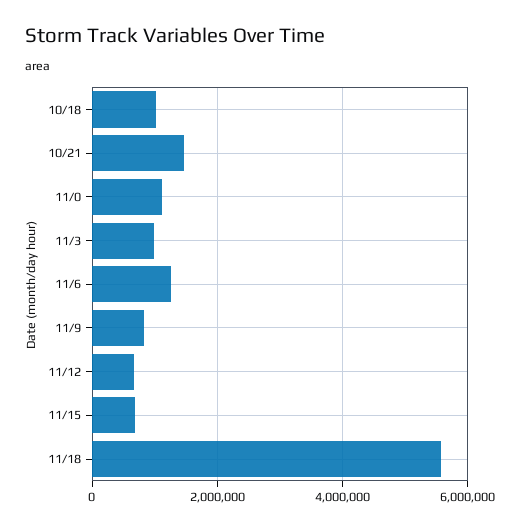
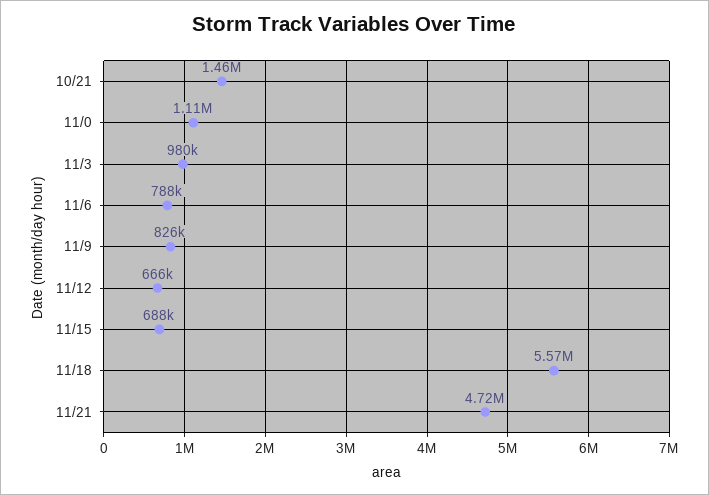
10/18: 1000000 -> none
11/6: 1200000 -> 788000
11/21: none -> 4720000

